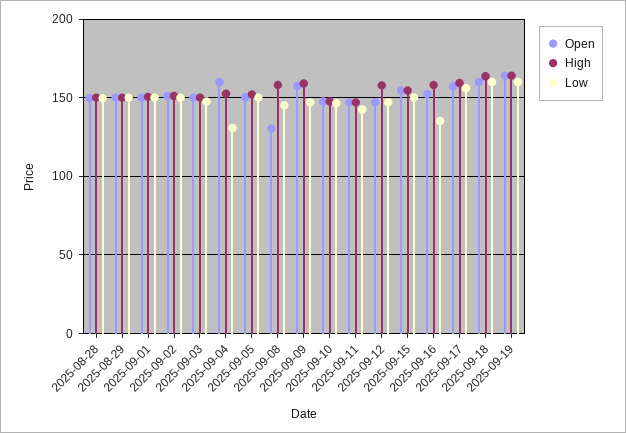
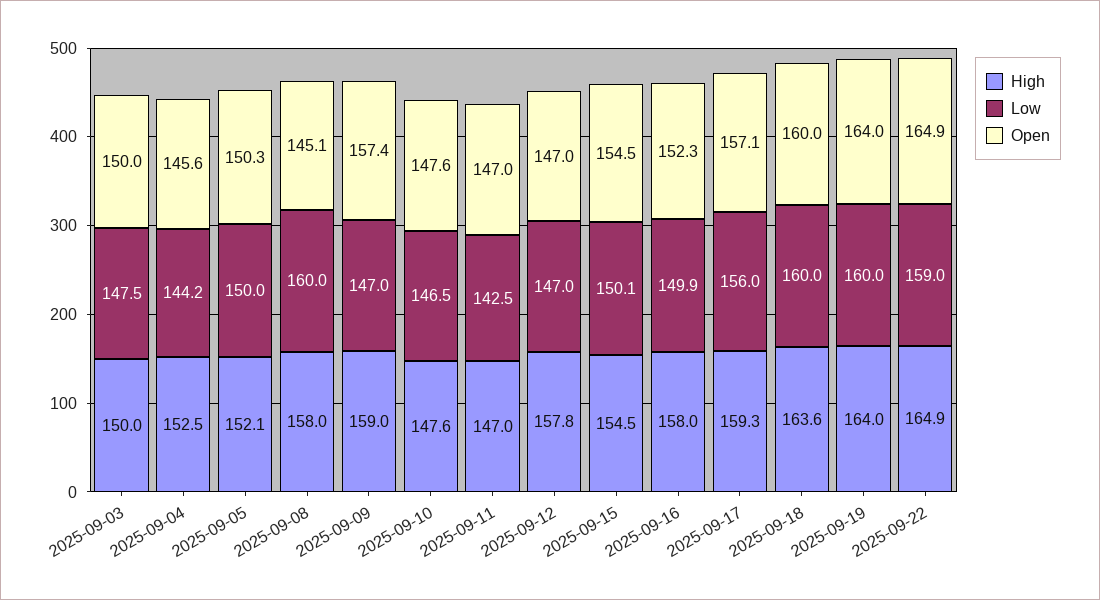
Open, 2025-08-28: 150 -> none
High, 2025-08-28: 150 -> none
Low, 2025-08-28: 150 -> none
Open, 2025-08-29: 150 -> none
High, 2025-08-29: 150 -> none
Low, 2025-08-29: 150 -> none
Open, 2025-09-01: 150 -> none
High, 2025-09-01: 150 -> none
Low, 2025-09-01: 150 -> none
Open, 2025-09-02: 150 -> none
High, 2025-09-02: 150 -> none
Low, 2025-09-02: 150 -> none
Open, 2025-09-04: 160 -> 145.6
Low, 2025-09-04: 130 -> 144.2
Open, 2025-09-08: 130 -> 145.1
Low, 2025-09-08: 145 -> 160
Low, 2025-09-16: 135 -> 149.9
High, 2025-09-22: none -> 164.9
Low, 2025-09-22: none -> 159
Open, 2025-09-22: none -> 164.9

